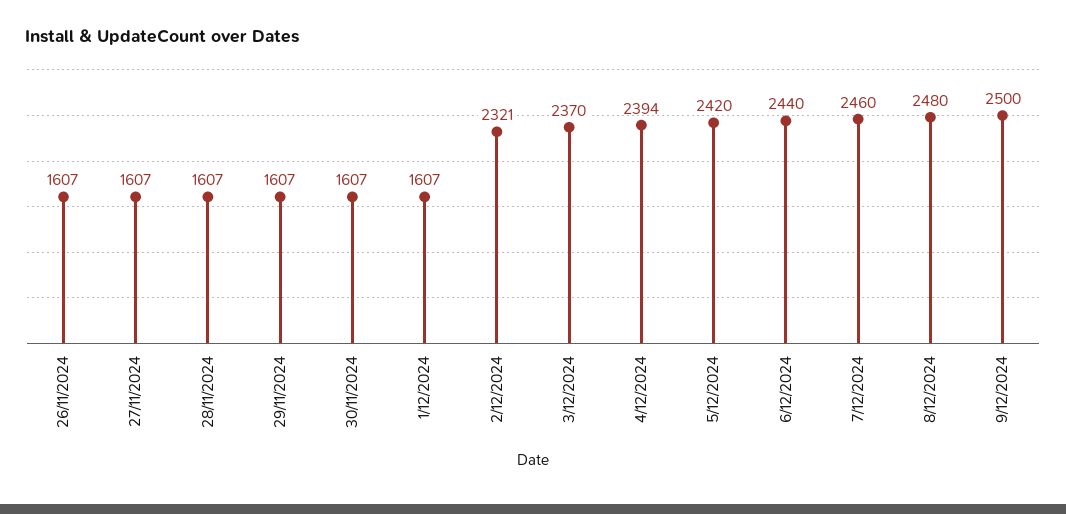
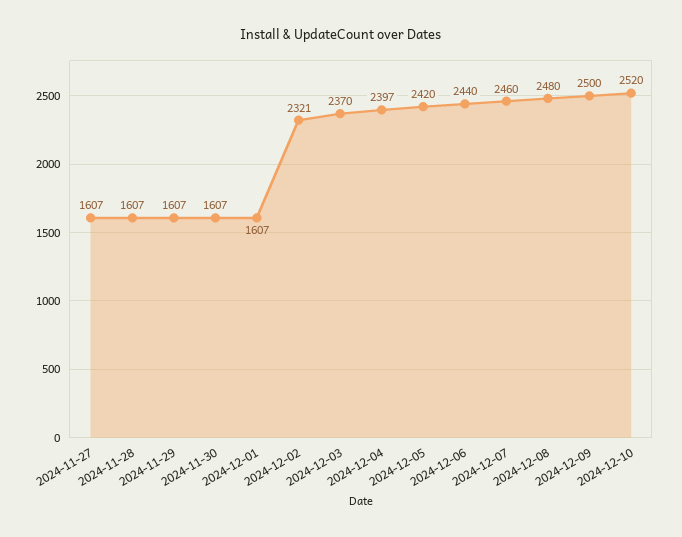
26/11/2024: 1607 -> none
4/12/2024: 2394 -> 2397
2024-12-10: none -> 2520

